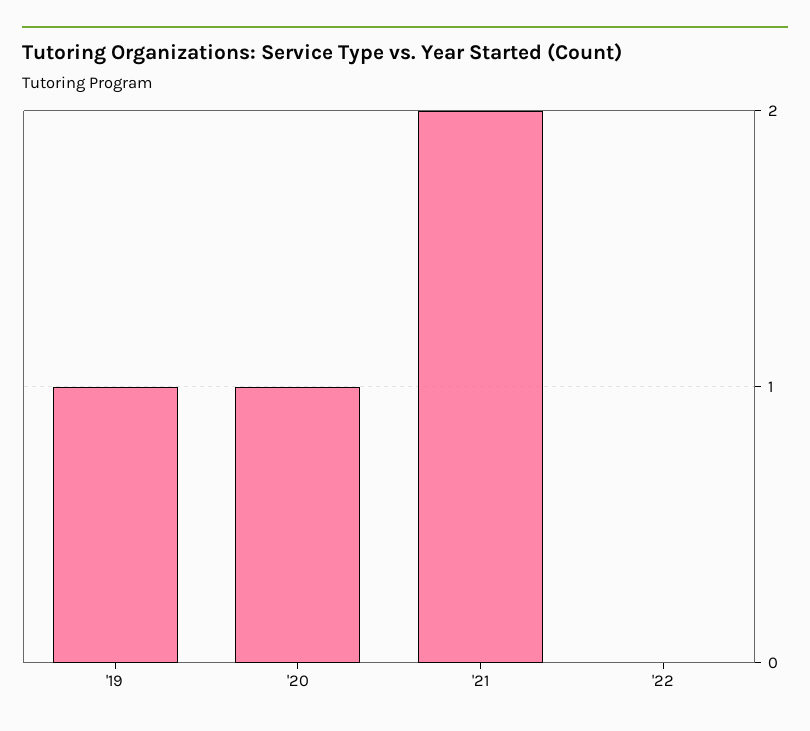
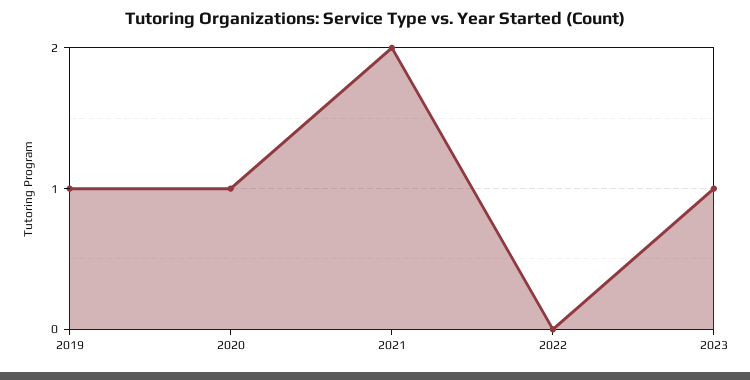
2023: none -> 1

